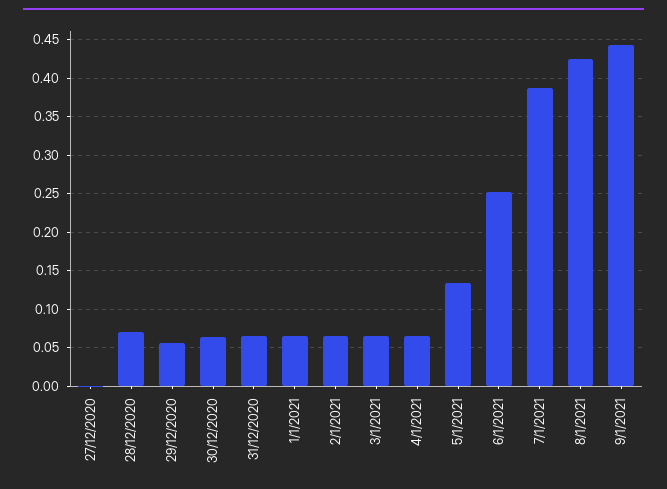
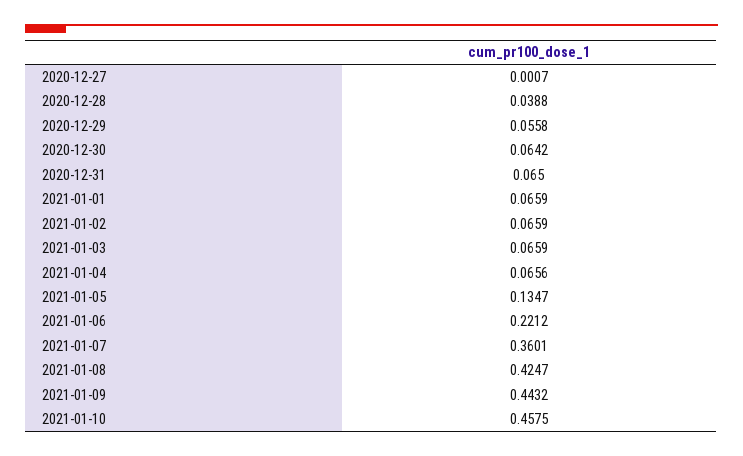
28/12/2020: 0.07 -> 0.0388
6/1/2021: 0.25 -> 0.2212
7/1/2021: 0.39 -> 0.3601
2021-01-10: none -> 0.4575

